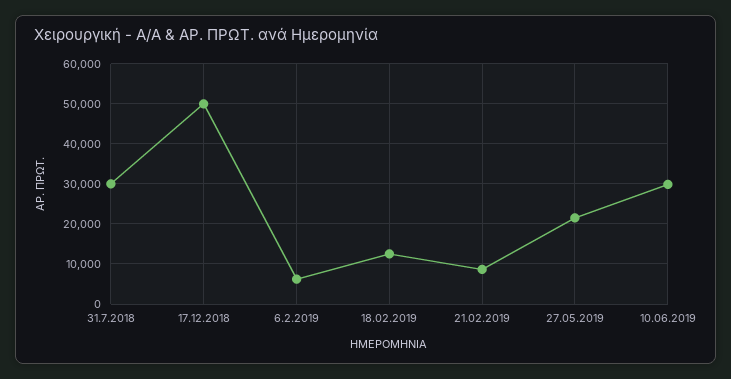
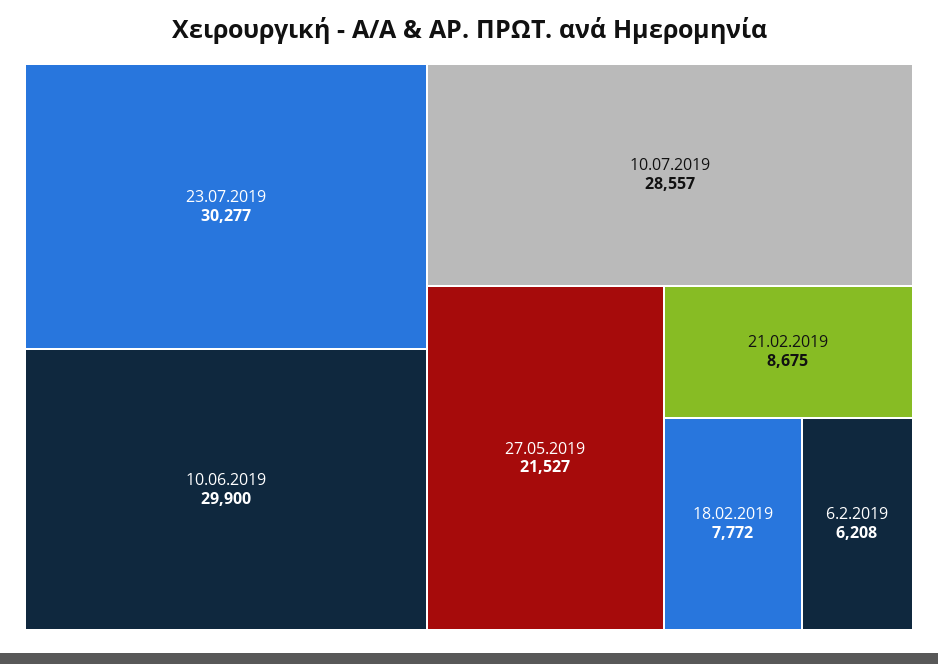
31.7.2018: 30000 -> none
17.12.2018: 50000 -> none
18.02.2019: 12000 -> 7772
23.07.2019: none -> 30277
10.07.2019: none -> 28557

